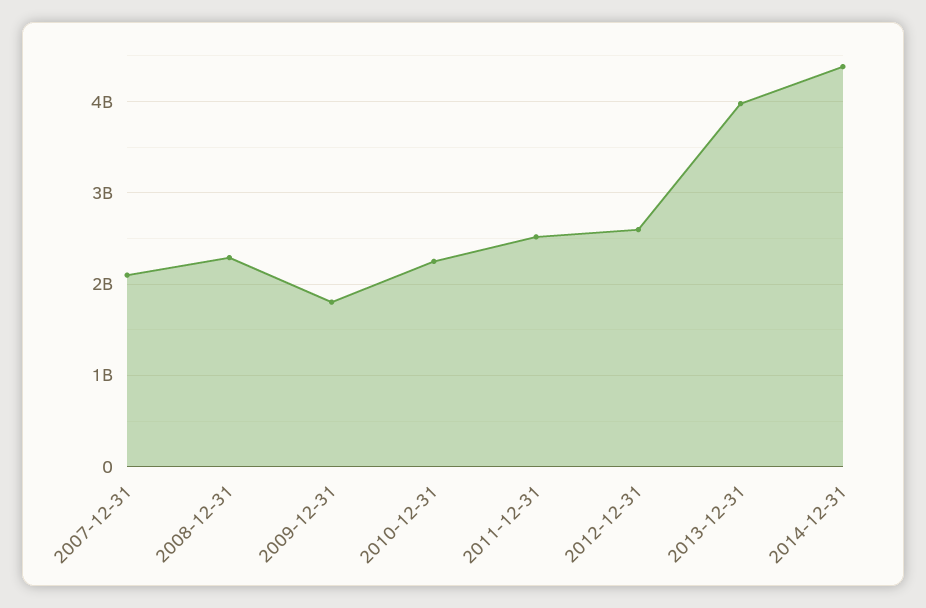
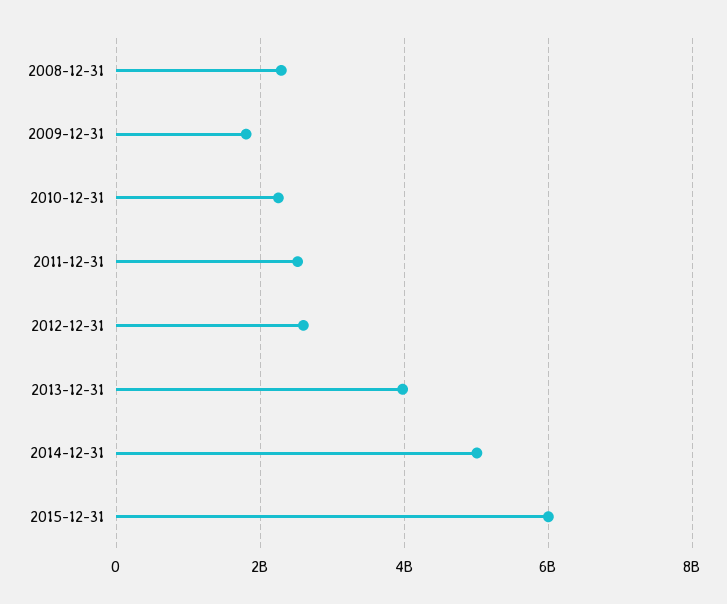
2007-12-31: 2100000000 -> none
2014-12-31: 4400000000 -> 5000000000
2015-12-31: none -> 6000000000

